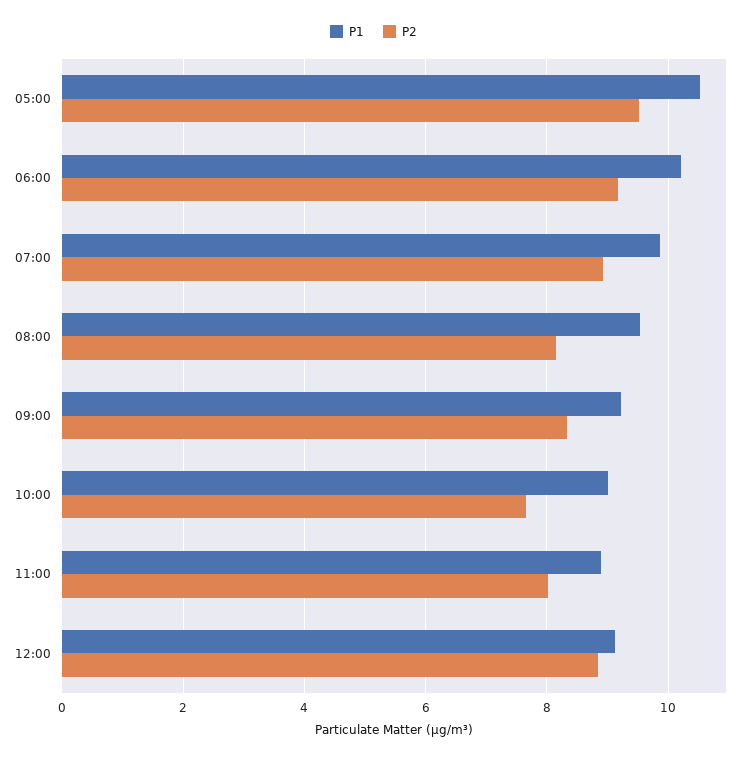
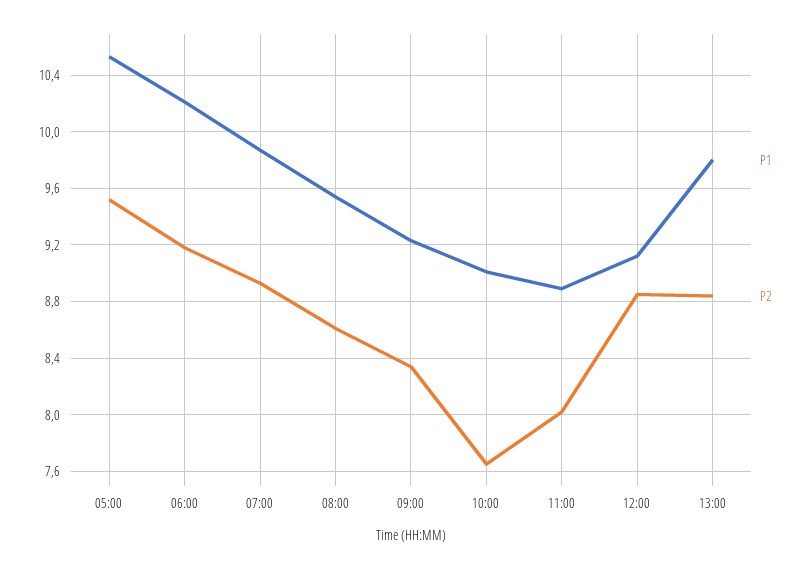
P2, 08:00: 8.2 -> 8.6
P1, 13:00: none -> 9.8
P2, 13:00: none -> 8.85

